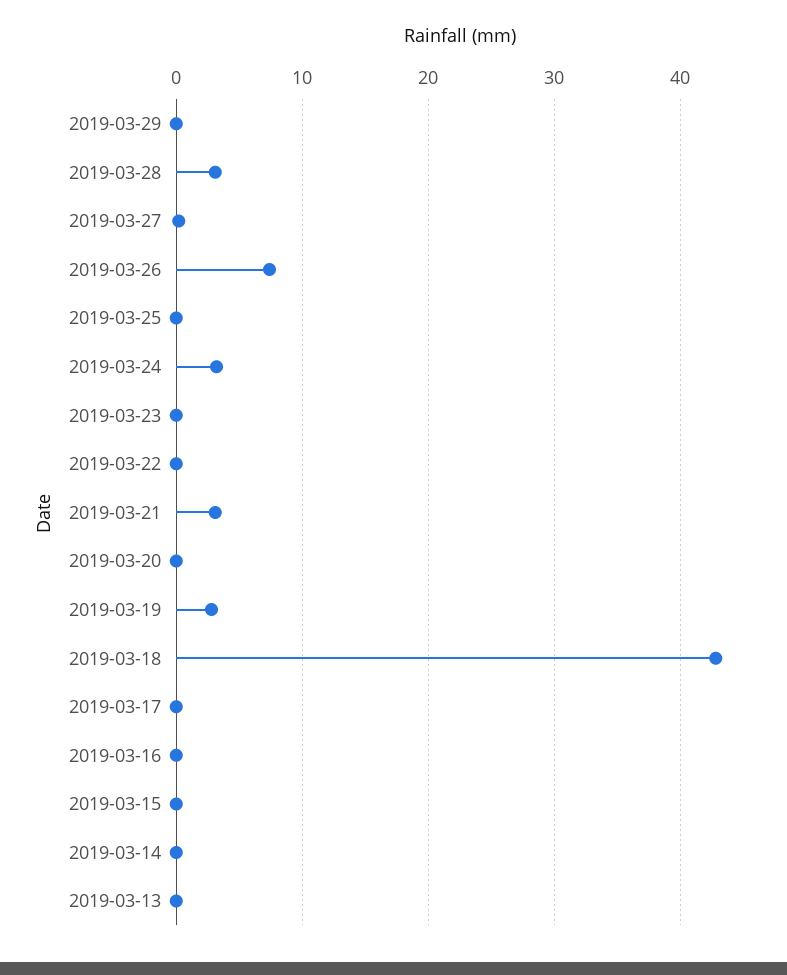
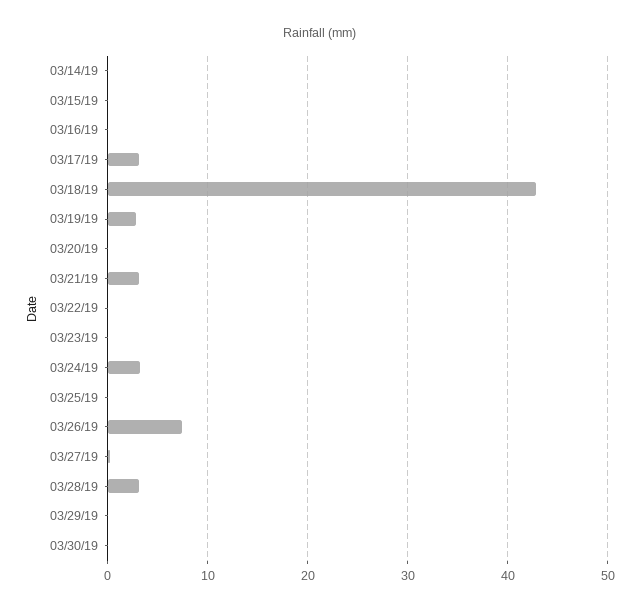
2019-03-17: 0 -> 3
2019-03-13: 0 -> none
03/30/19: none -> 0

